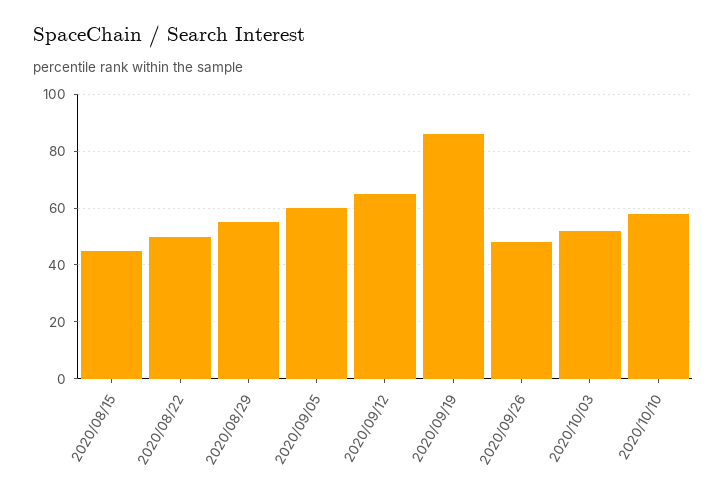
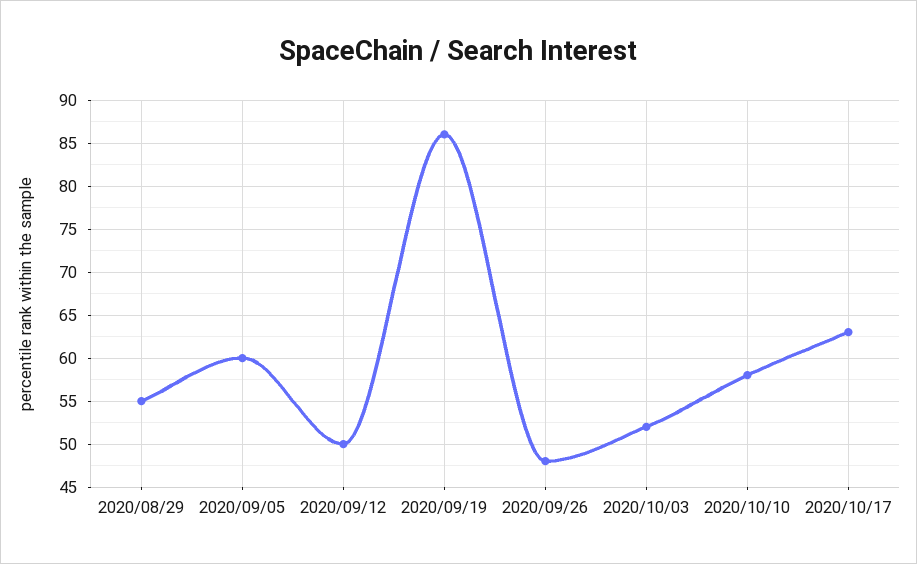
2020/08/15: 45 -> none
2020/08/22: 50 -> none
2020/09/12: 65 -> 50
2020/10/17: none -> 63

